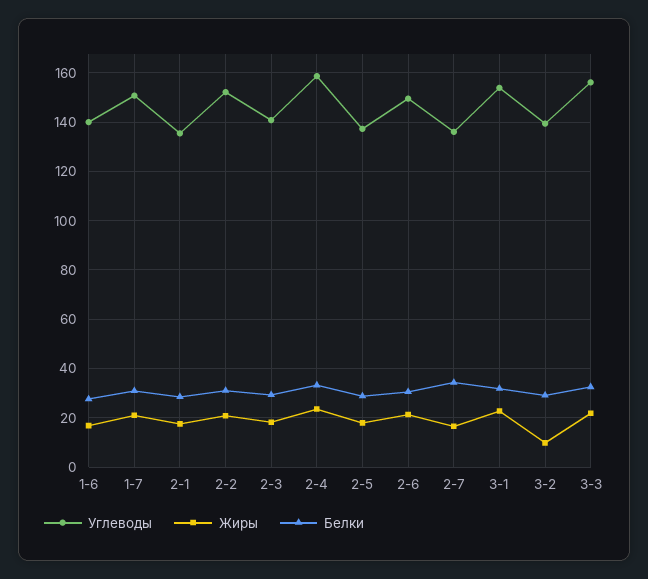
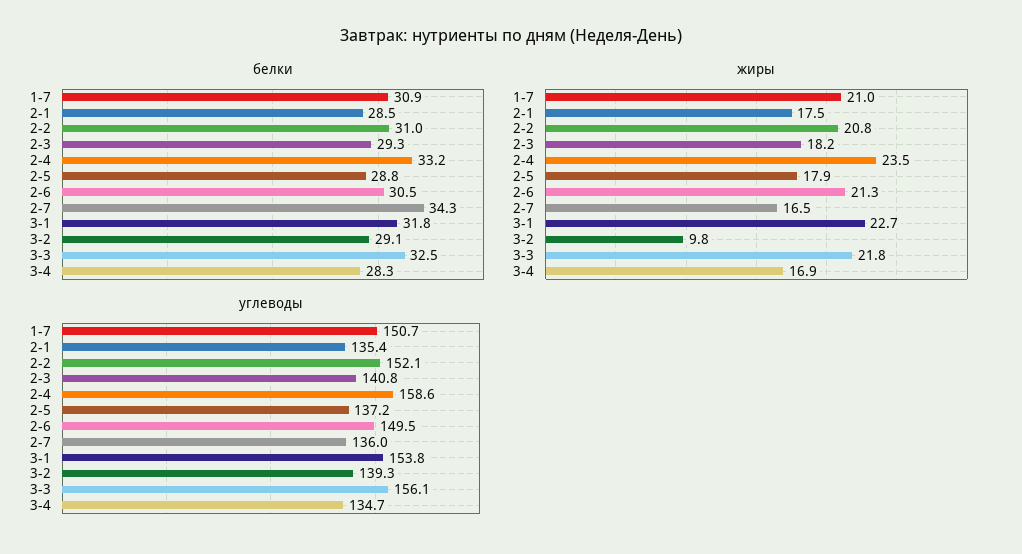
Углеводы, 1-6: 140 -> none
Жиры, 1-6: 17.5 -> none
Белки, 1-6: 27.5 -> none
Белки, 3-4: none -> 28.3
Жиры, 3-4: none -> 16.9
Углеводы, 3-4: none -> 134.7

